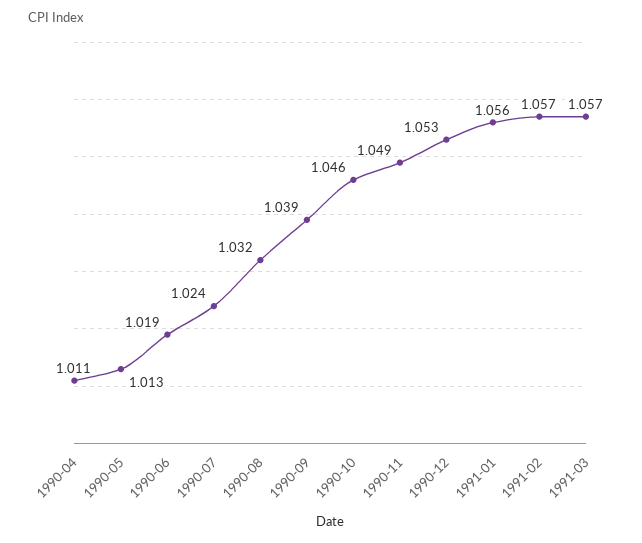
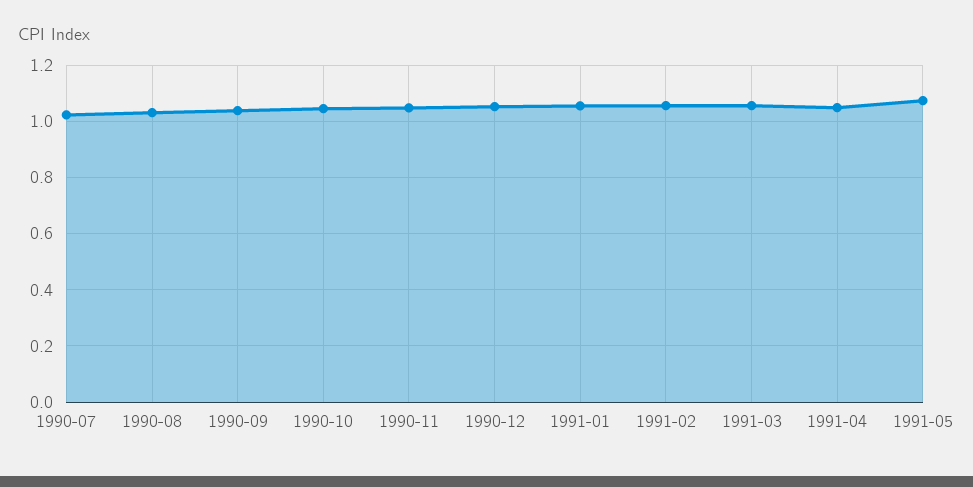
1990-04: 1.011 -> none
1990-05: 1.013 -> none
1990-06: 1.019 -> none
1991-04: none -> 1.05
1991-05: none -> 1.075

